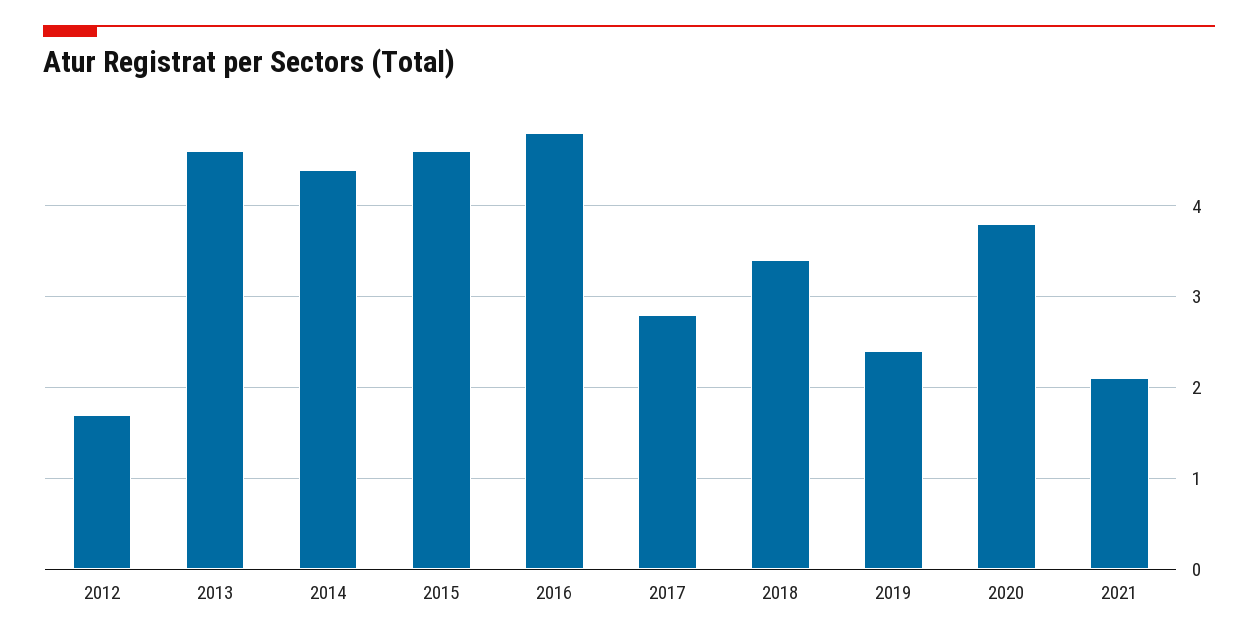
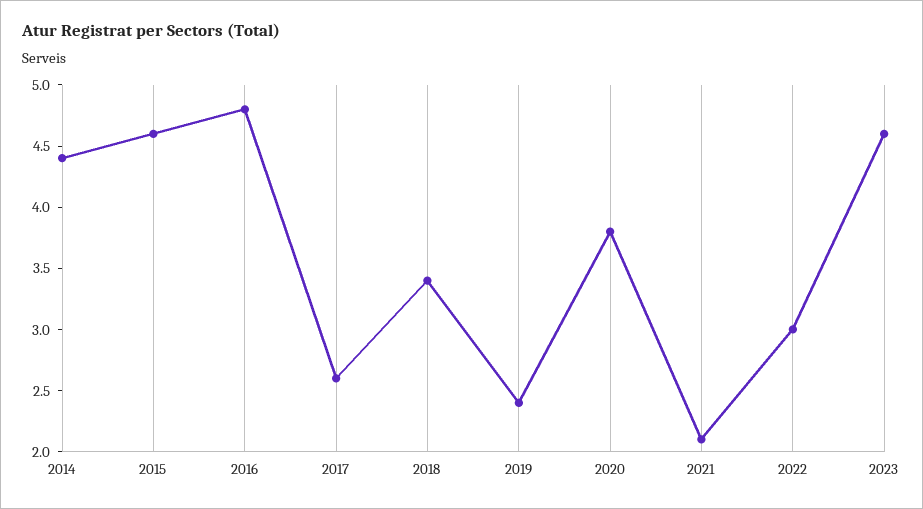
2012: 1.7 -> none
2013: 4.6 -> none
2017: 2.8 -> 2.6
2022: none -> 3
2023: none -> 4.6

